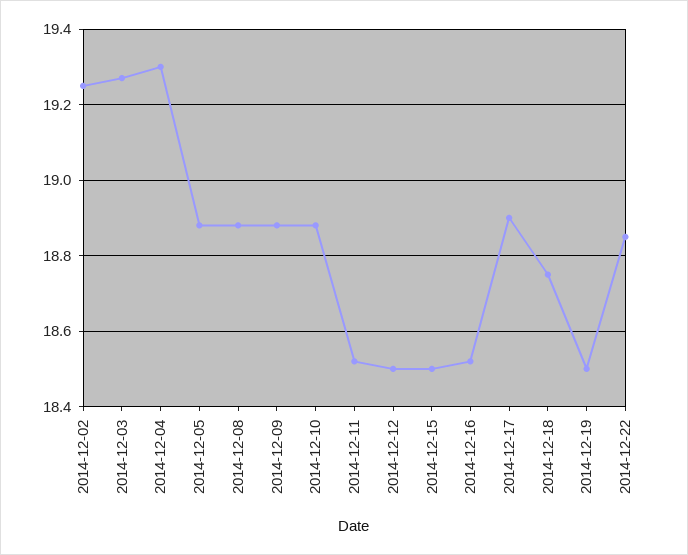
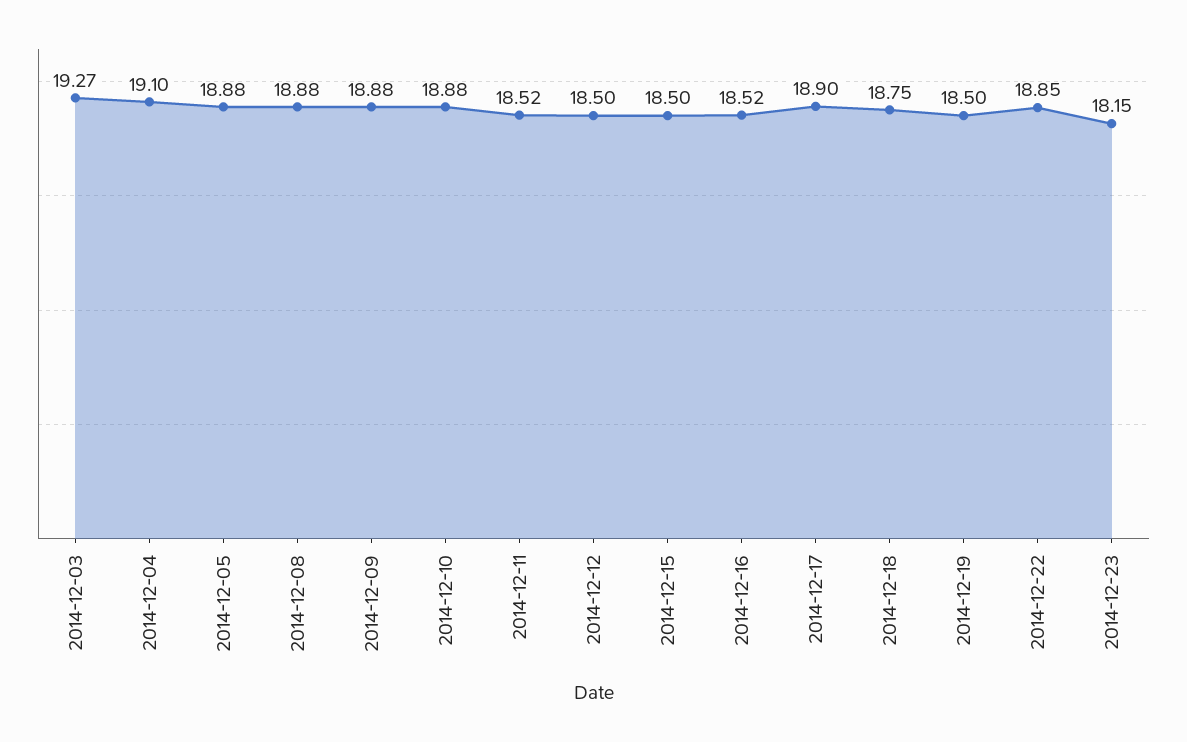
2014-12-02: 19.25 -> none
2014-12-04: 19.3 -> 19.1
2014-12-23: none -> 18.15

